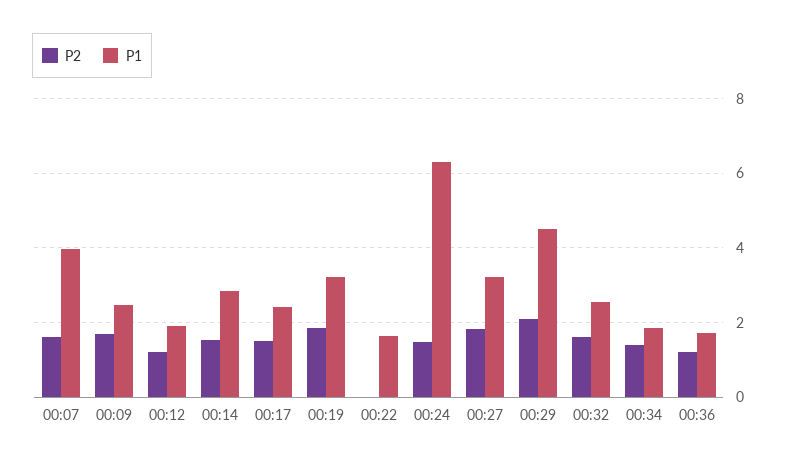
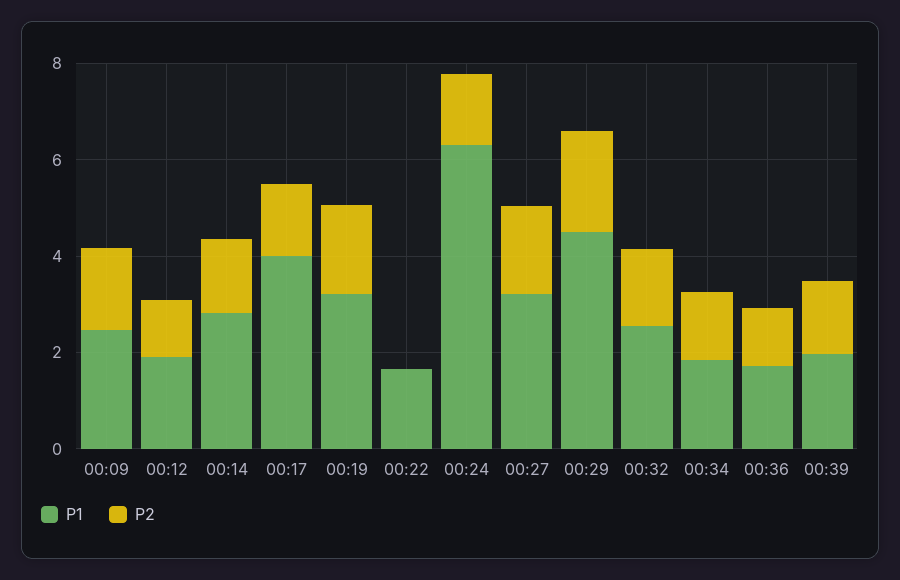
P2, 00:07: 1.6 -> none
P1, 00:07: 4 -> none
P1, 00:17: 2.4 -> 4
P1, 00:39: none -> 2
P2, 00:39: none -> 1.5

